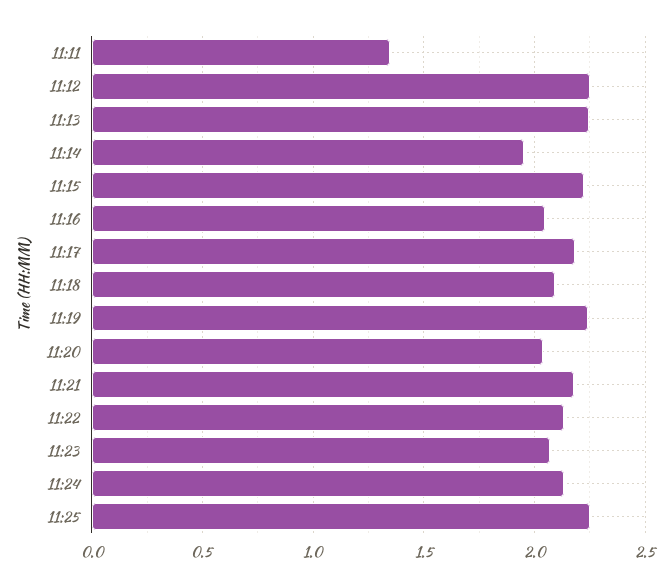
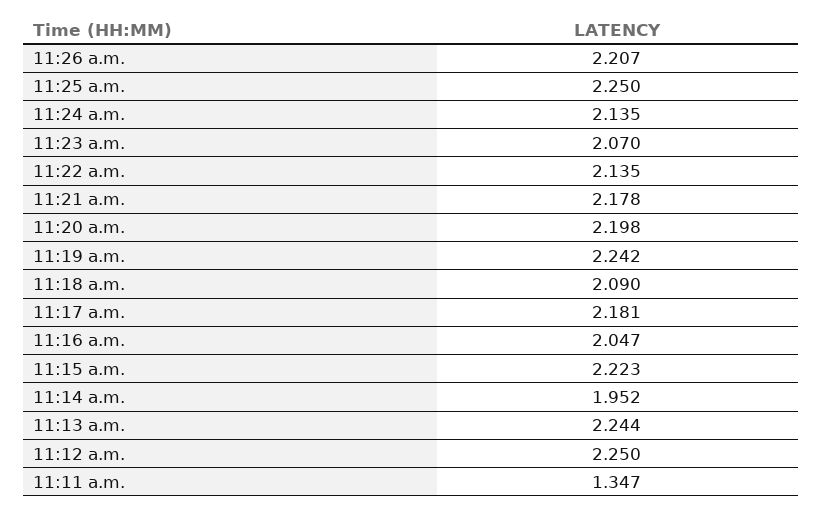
11:20: 2.05 -> 2.198
11:26 a.m.: none -> 2.207

